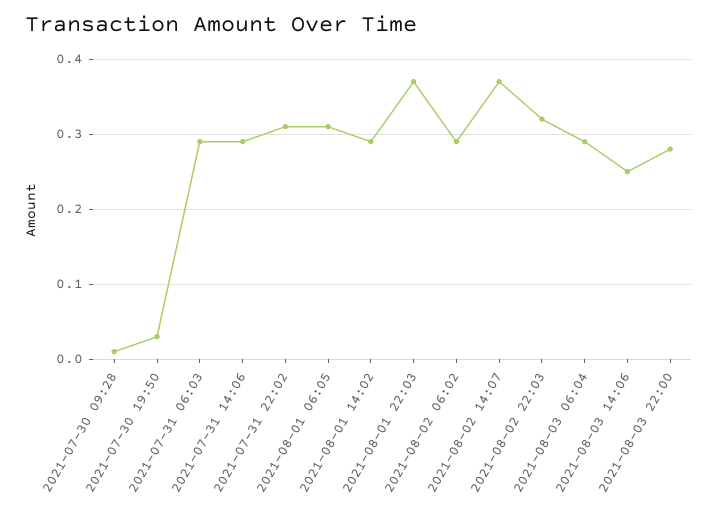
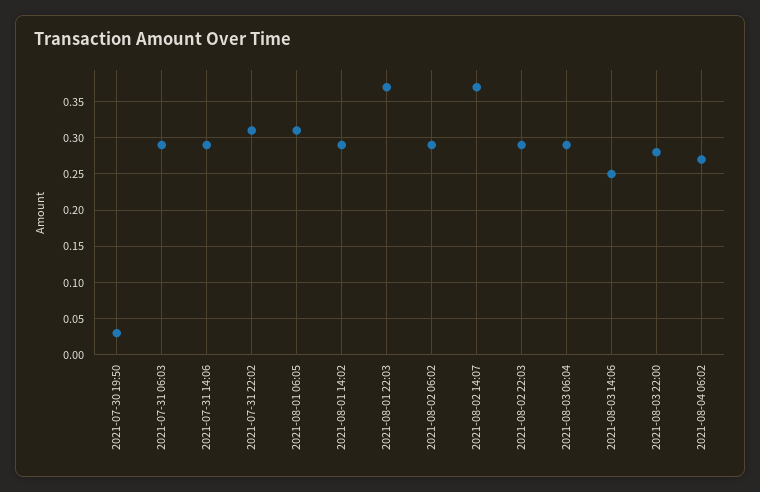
2021-07-30 09:28: 0.01 -> none
2021-08-02 22:03: 0.32 -> 0.29
2021-08-04 06:02: none -> 0.27

